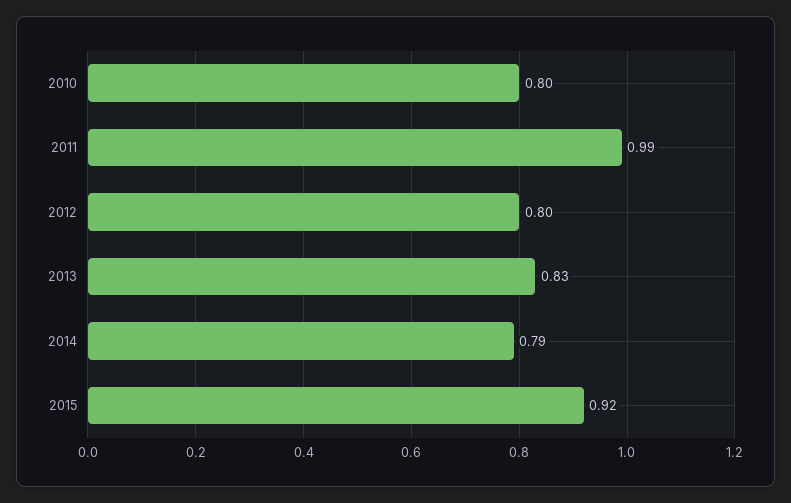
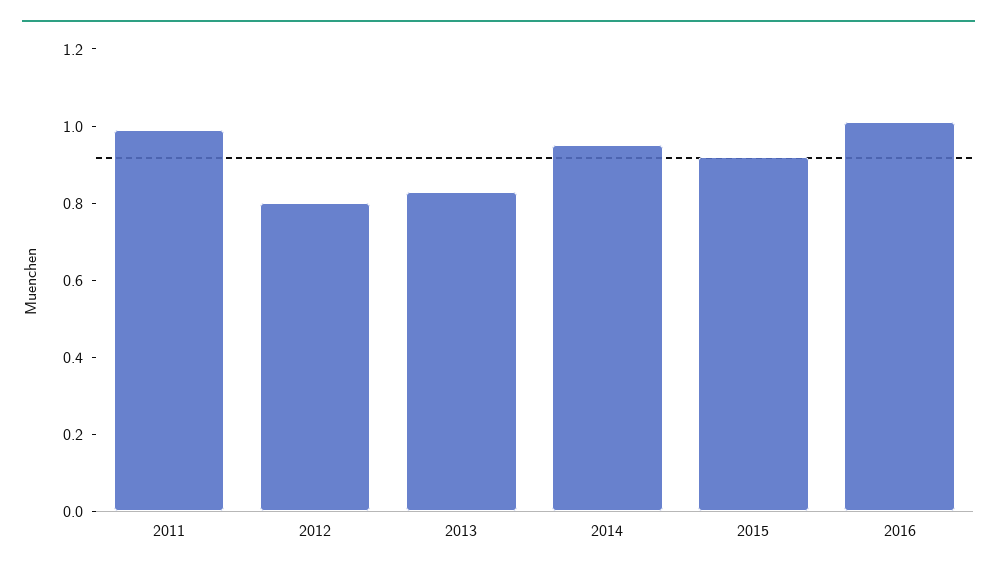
2010: 0.8 -> none
2014: 0.79 -> 0.95
2016: none -> 1

